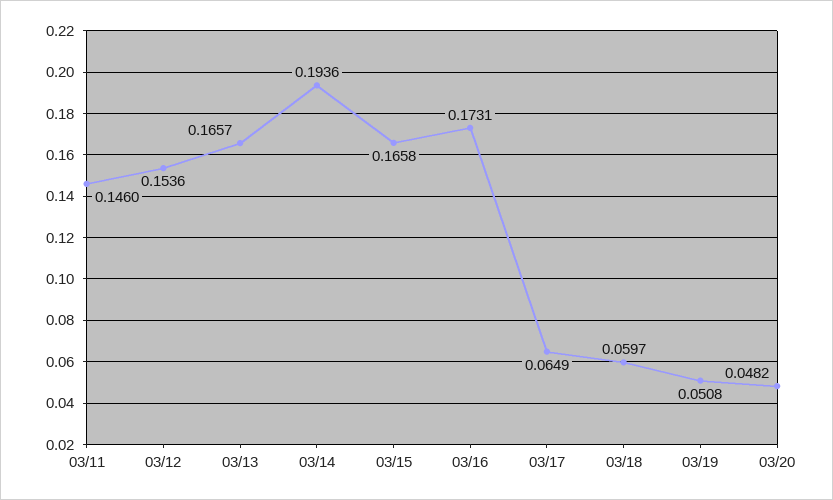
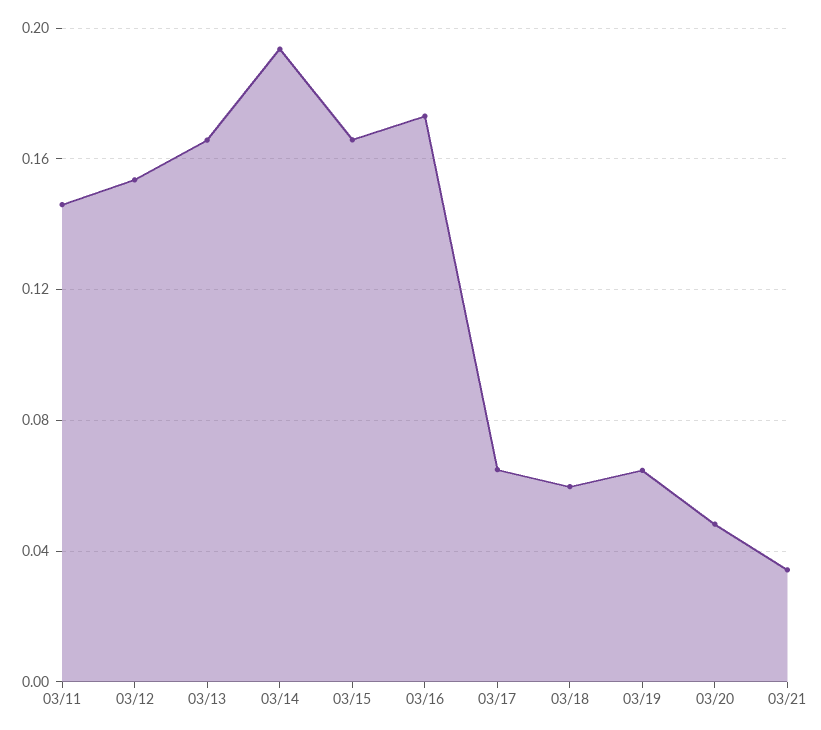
03/19: 0.0508 -> 0.065
03/21: none -> 0.035

